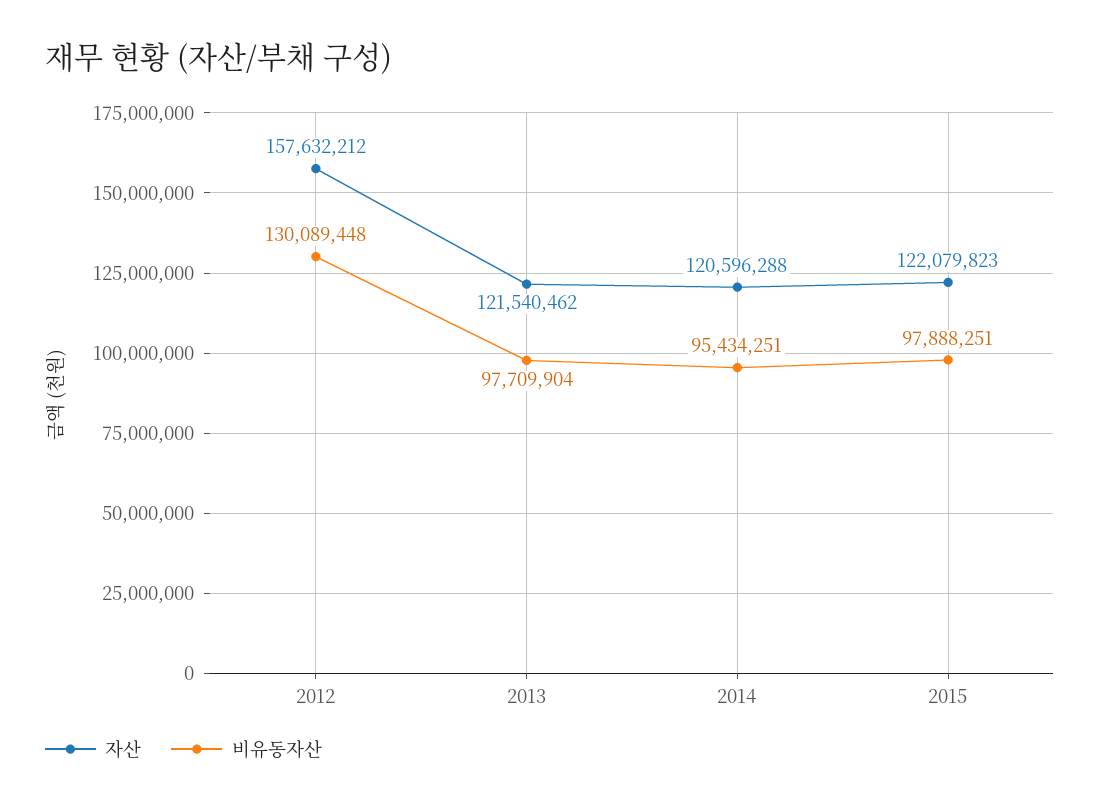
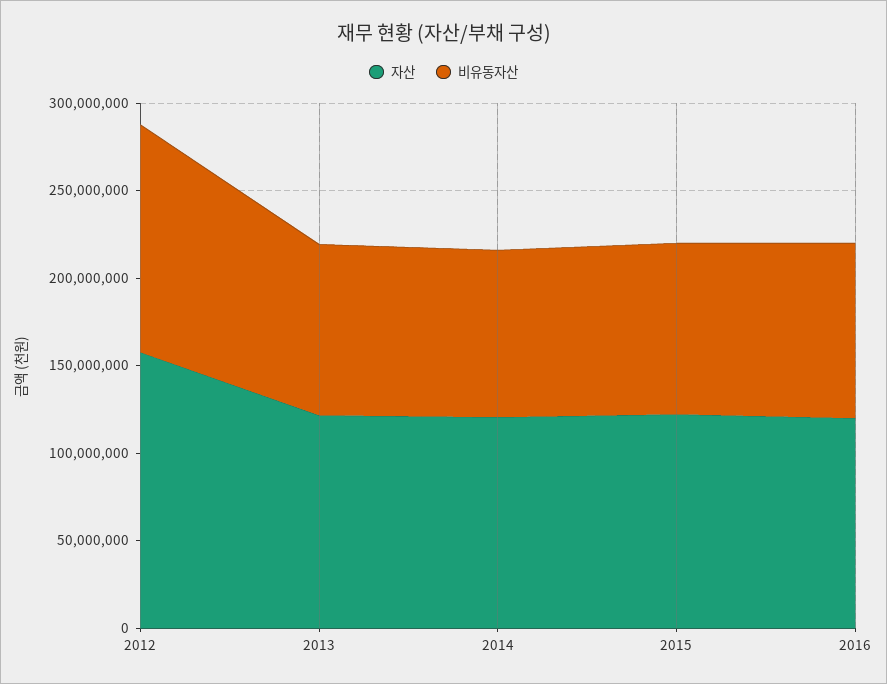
자산, 2016: none -> 120000000
비유동자산, 2016: none -> 100000000

